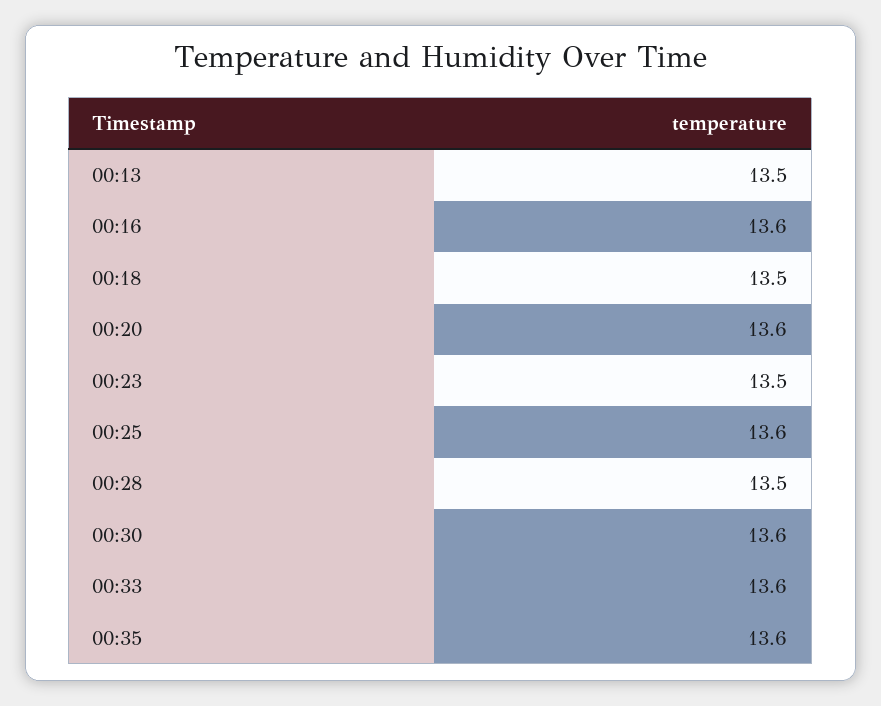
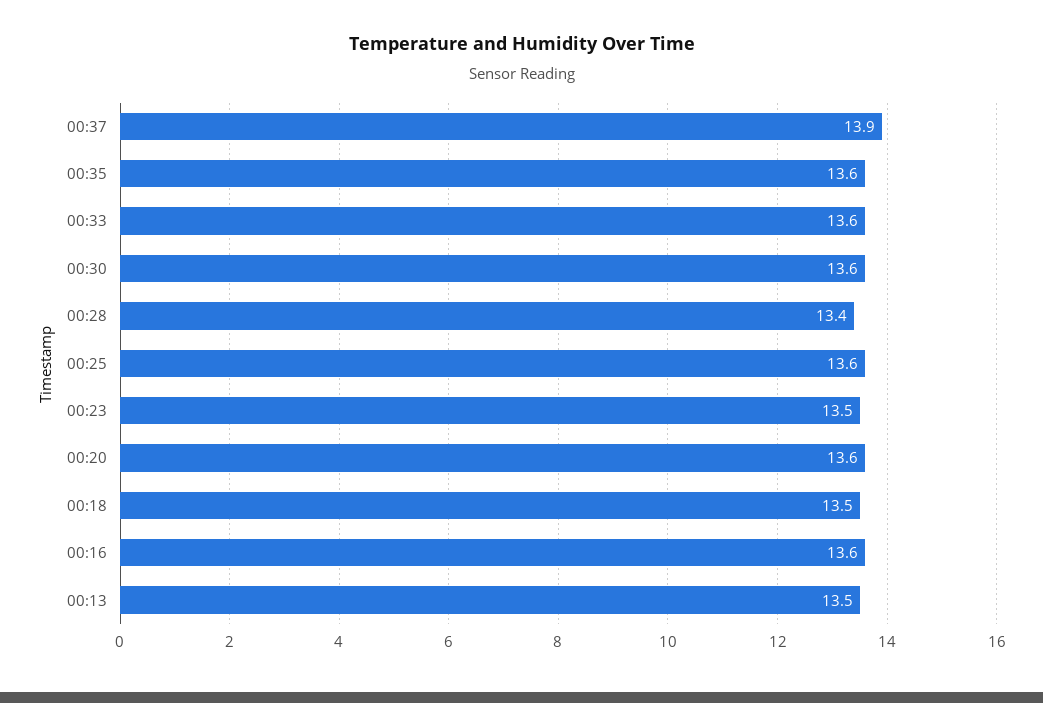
00:28: 13.5 -> 13.4
00:37: none -> 13.9

